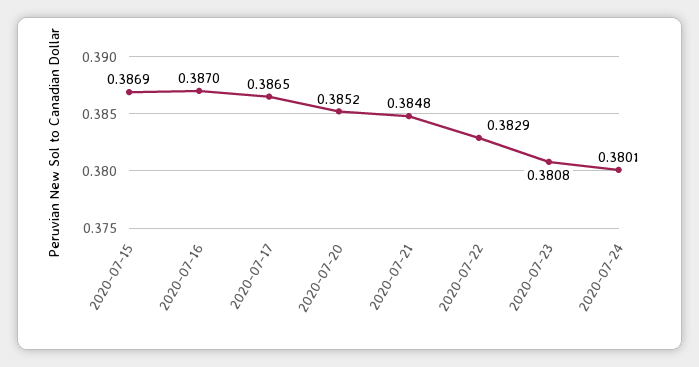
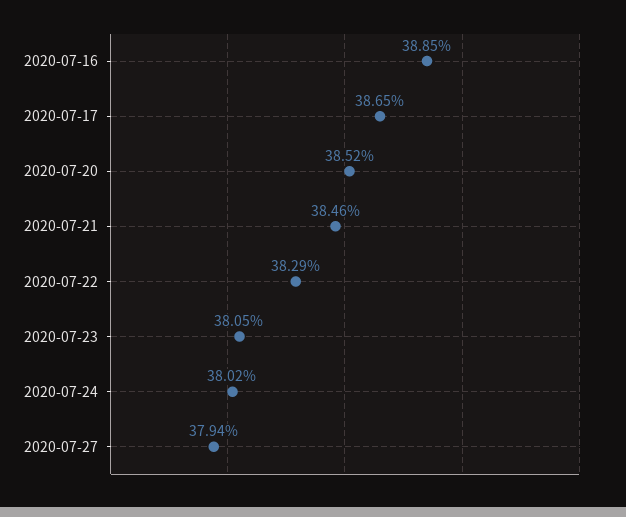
2020-07-15: 0.3869 -> none
2020-07-16: 0.387 -> 0.3885
2020-07-21: 0.3848 -> 0.3846
2020-07-23: 0.3808 -> 0.3805
2020-07-24: 0.3801 -> 0.3802
2020-07-27: none -> 0.3794

